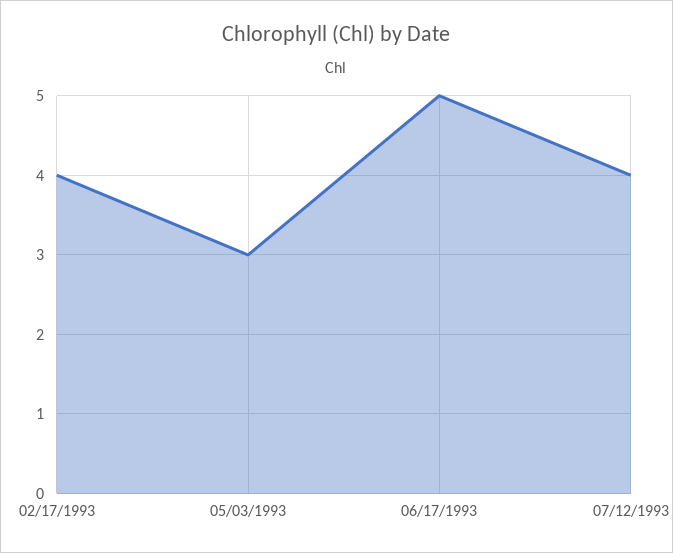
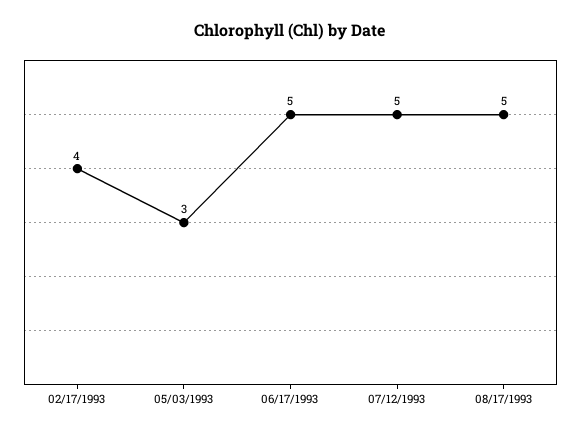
07/12/1993: 4 -> 5
08/17/1993: none -> 5

